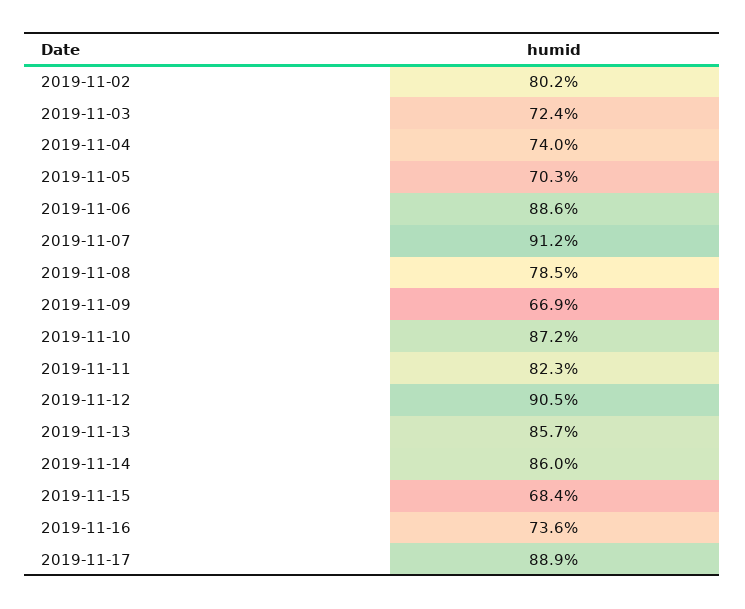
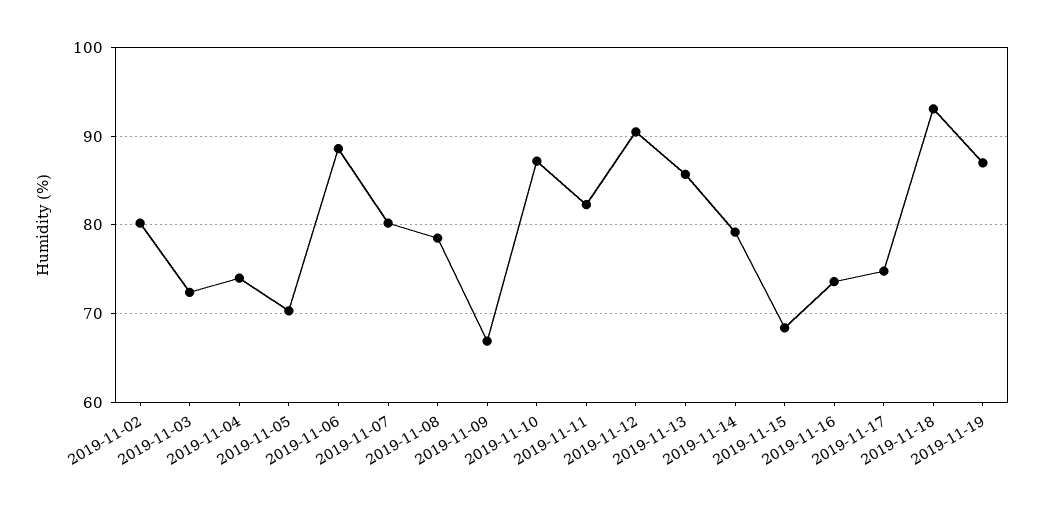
2019-11-07: 91.2 -> 80
2019-11-14: 86 -> 79
2019-11-17: 88.9 -> 75
2019-11-18: none -> 93
2019-11-19: none -> 87

